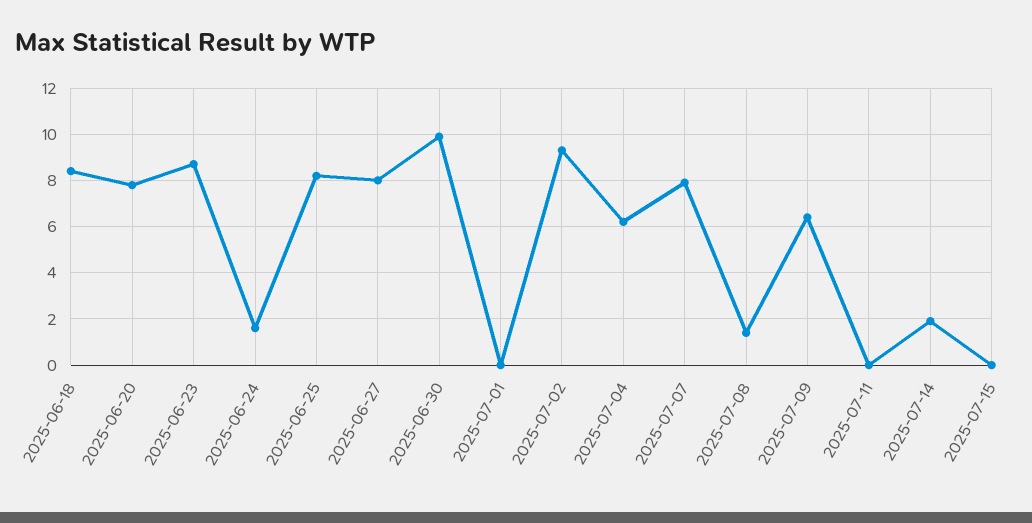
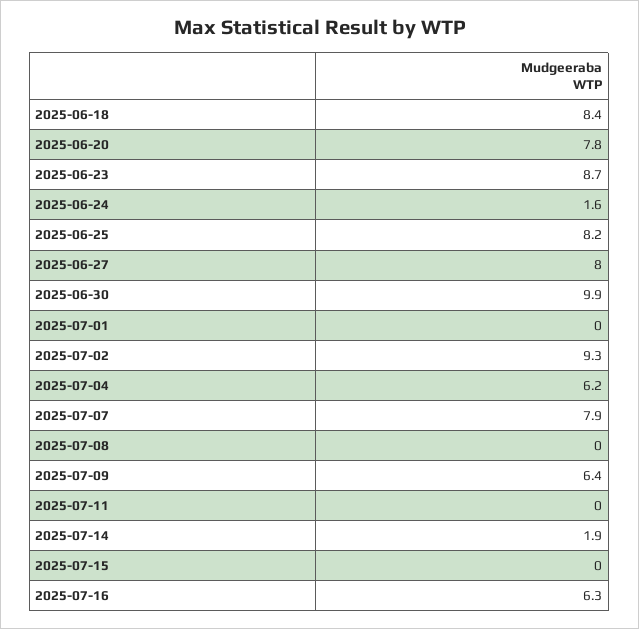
2025-07-08: 1.5 -> 0
2025-07-16: none -> 6.3

